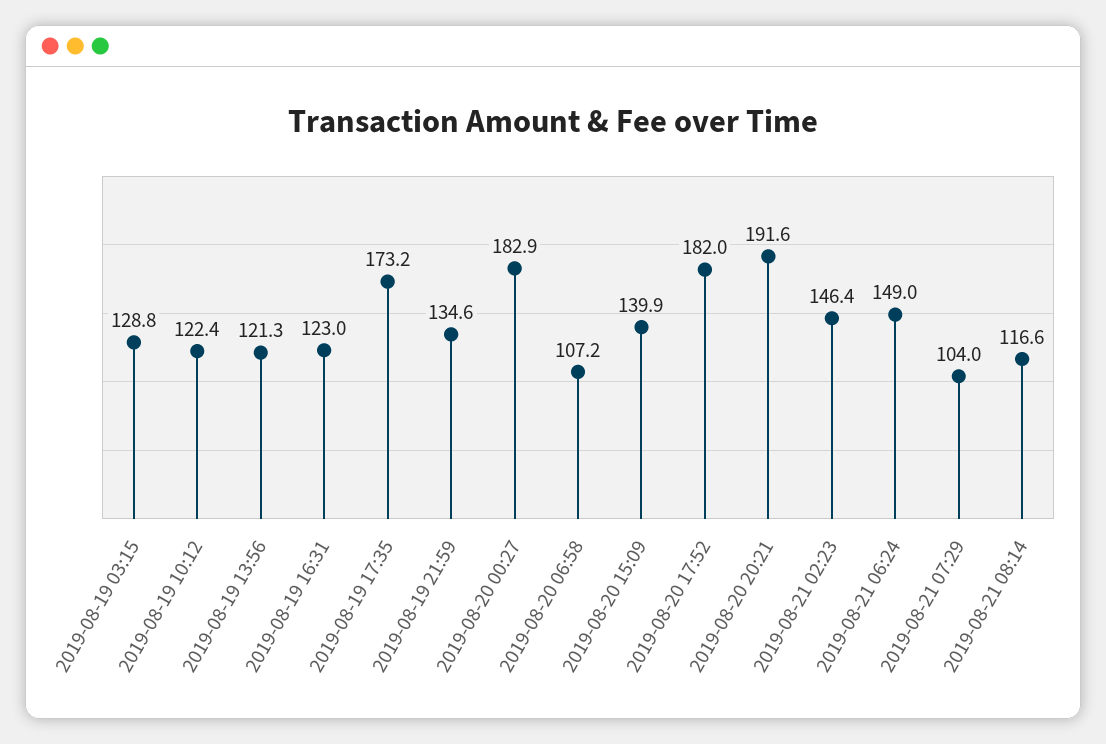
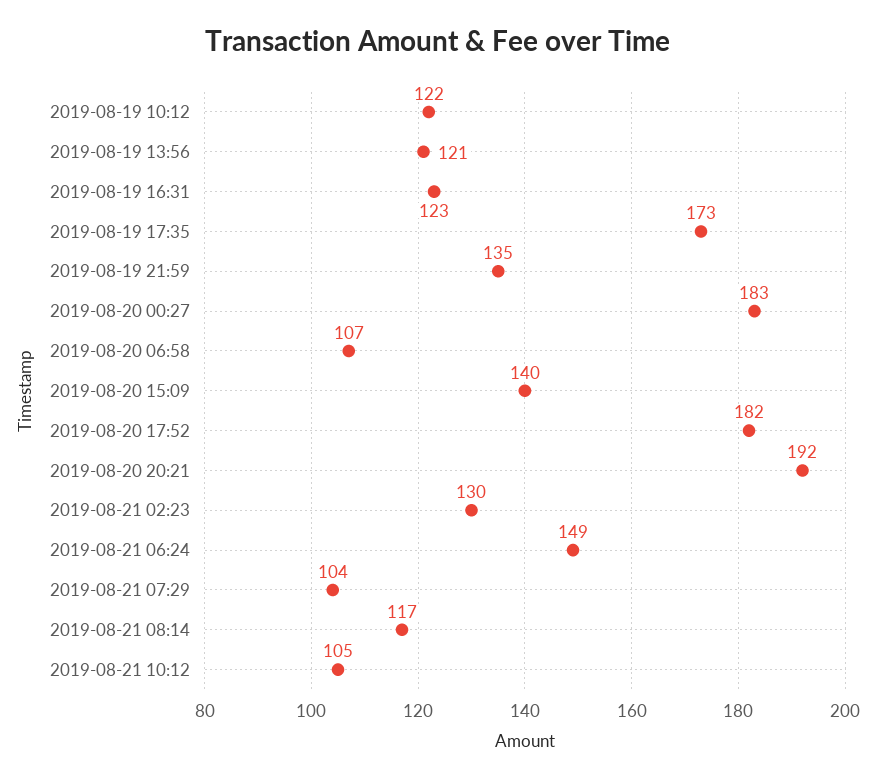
2019-08-19 03:15: 128.8 -> none
2019-08-21 02:23: 146.4 -> 130
2019-08-21 10:12: none -> 105

